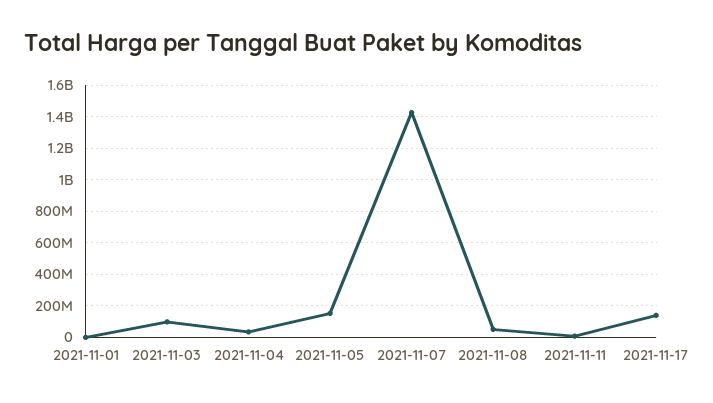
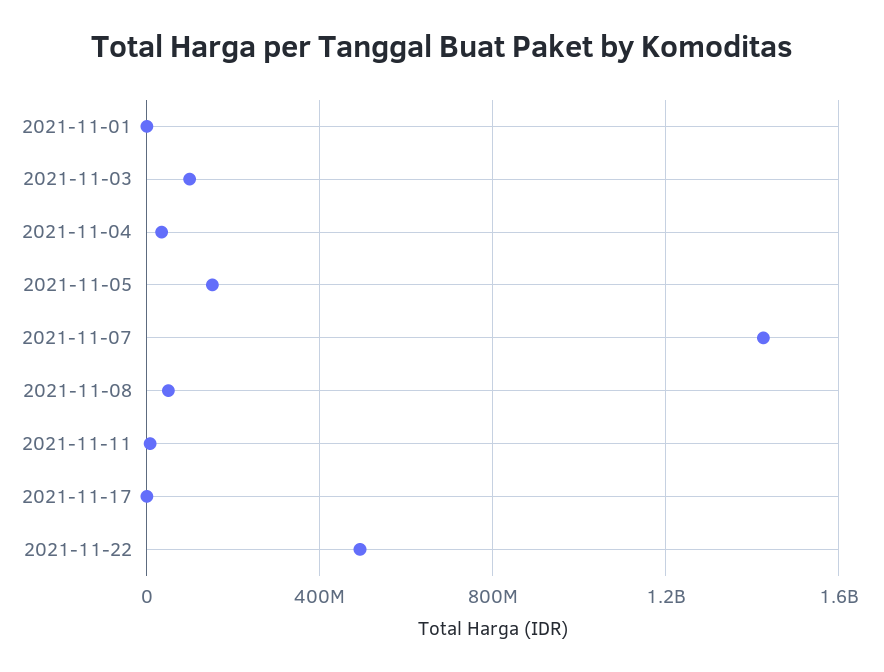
2021-11-17: 150000000 -> 0
2021-11-22: none -> 500000000

